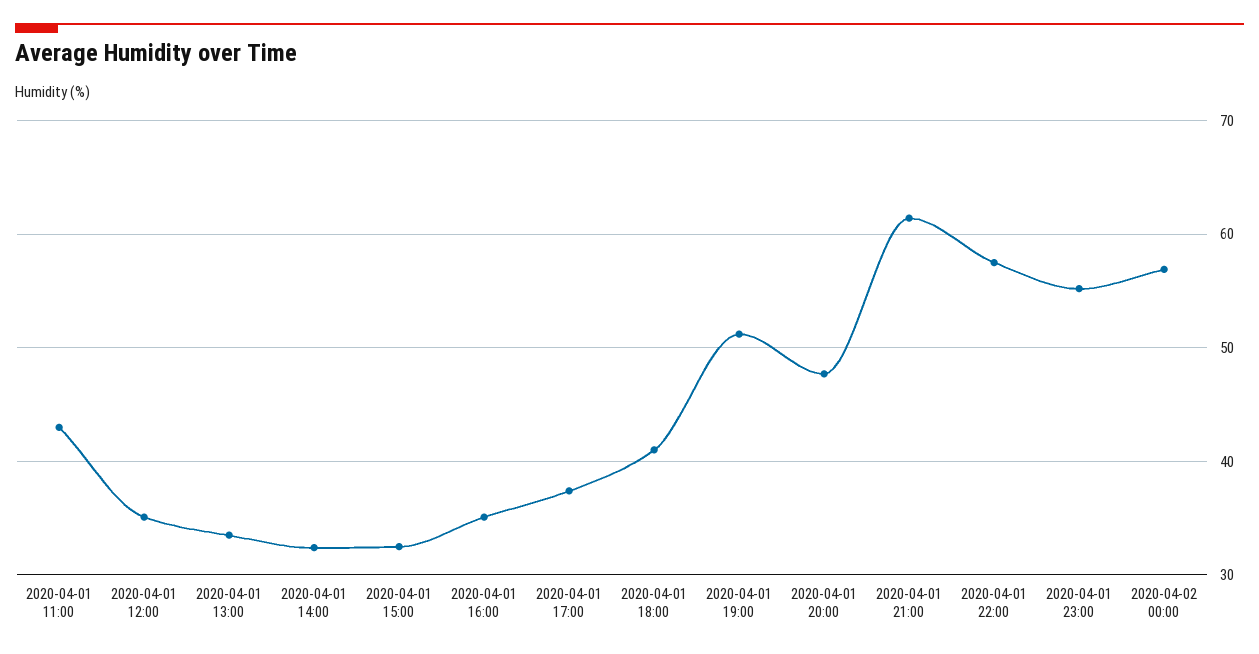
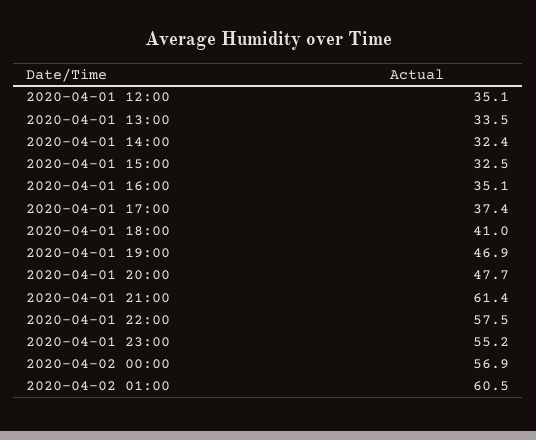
2020-04-01 11:00: 43 -> none
2020-04-01 19:00: 51 -> 46.9
2020-04-02 01:00: none -> 60.5

